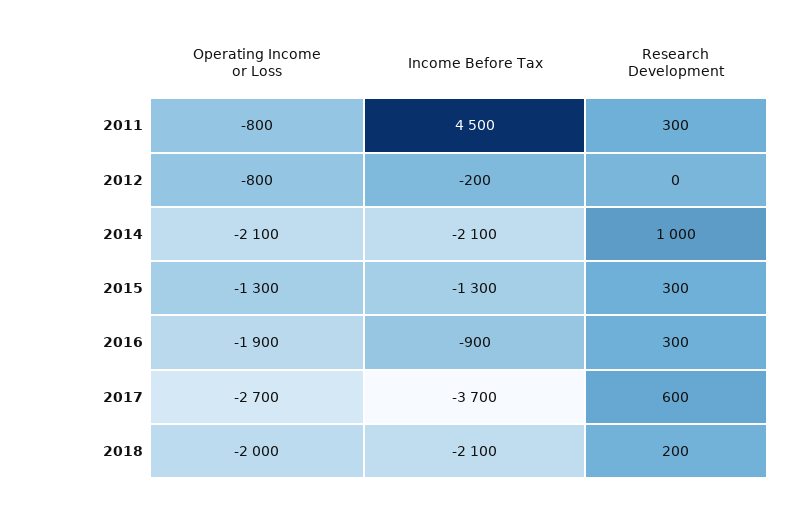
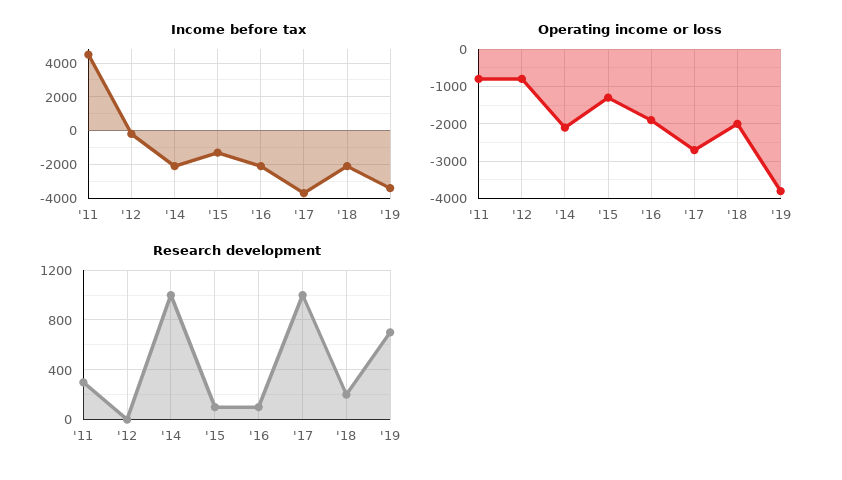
Research Development, 2015: 300 -> 100
Income Before Tax, 2016: -900 -> -2000
Research Development, 2016: 300 -> 100
Research Development, 2017: 600 -> 1000
Income Before Tax, '19: none -> -3500
Operating Income or Loss, '19: none -> -3800
Research Development, '19: none -> 700

